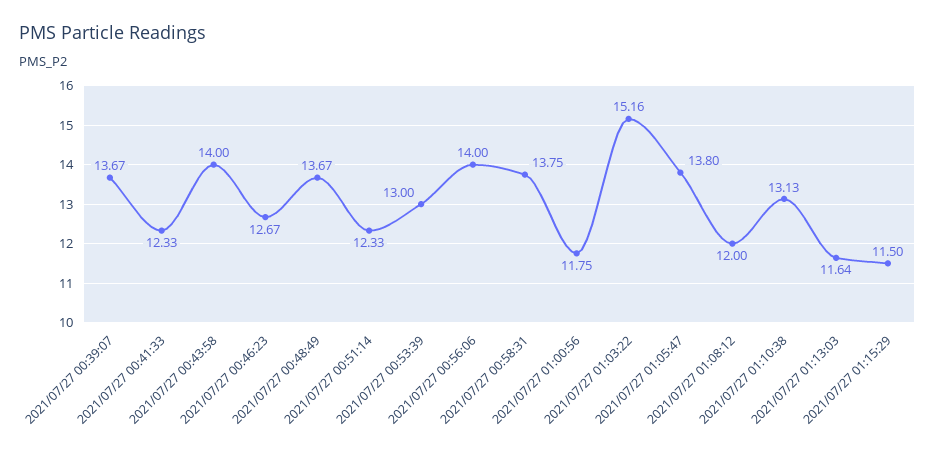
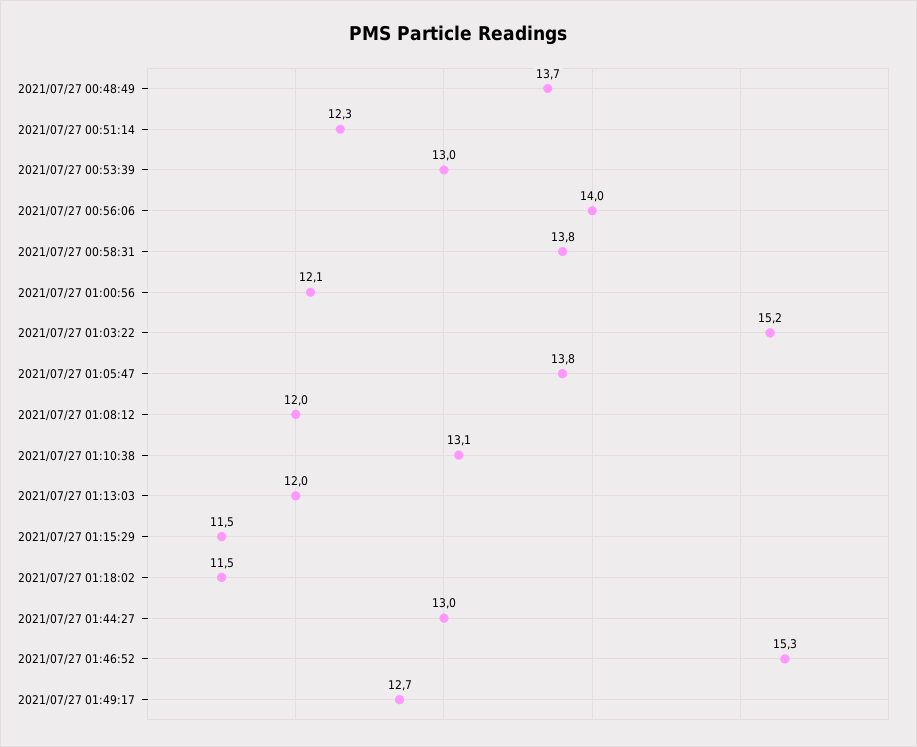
2021/07/27 00:39:07: 13.67 -> none
2021/07/27 00:41:33: 12.33 -> none
2021/07/27 00:43:58: 14 -> none
2021/07/27 00:46:23: 12.67 -> none
2021/07/27 01:00:56: 11.75 -> 12.1
2021/07/27 01:13:03: 11.64 -> 12
2021/07/27 01:18:02: none -> 11.5
2021/07/27 01:44:27: none -> 13
2021/07/27 01:46:52: none -> 15.3
2021/07/27 01:49:17: none -> 12.7

